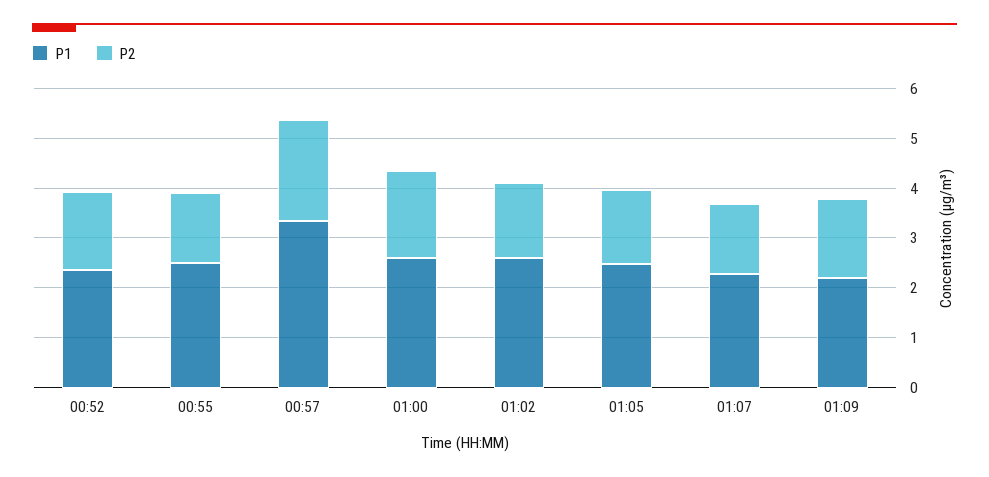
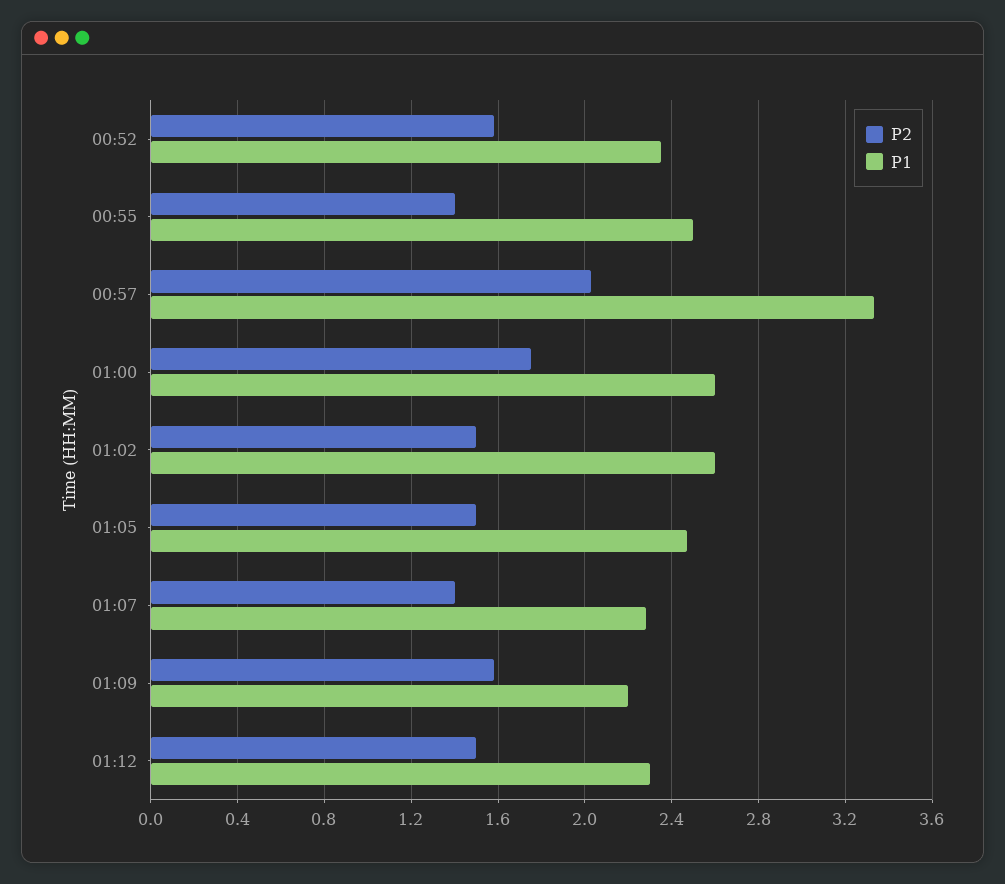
P2, 01:12: none -> 1.5
P1, 01:12: none -> 2.3

